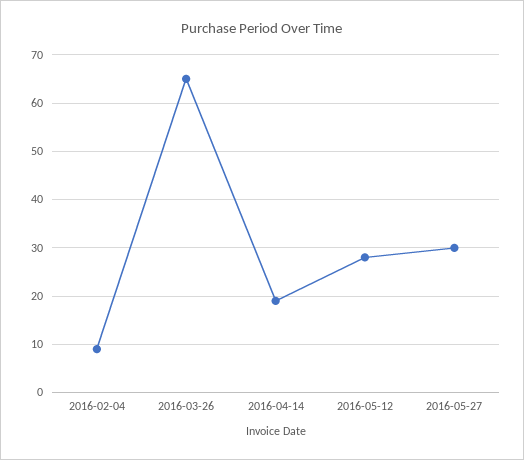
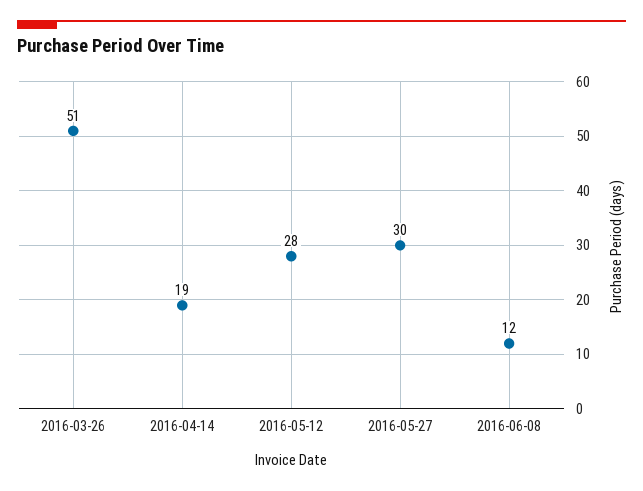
2016-02-04: 10 -> none
2016-03-26: 65 -> 51
2016-06-08: none -> 12

